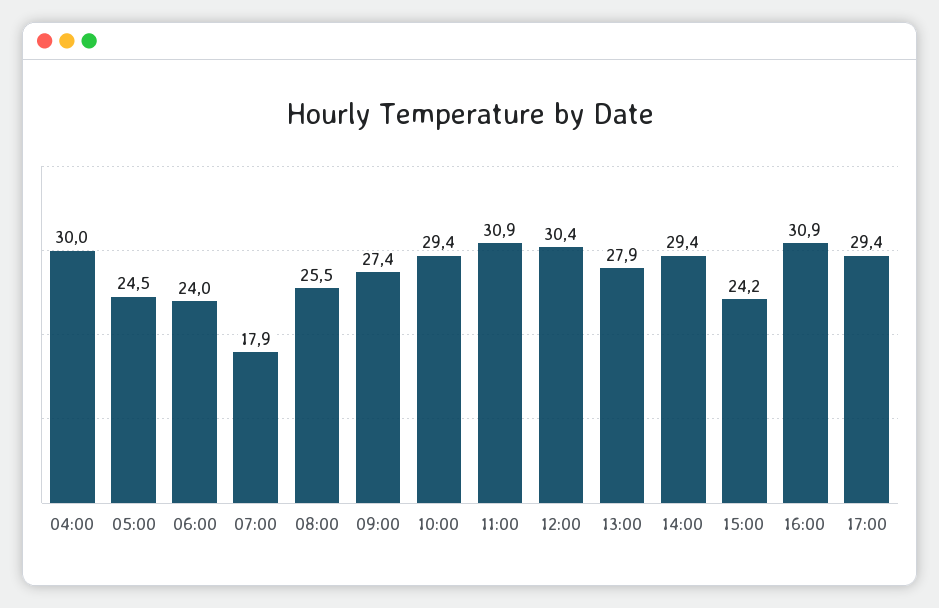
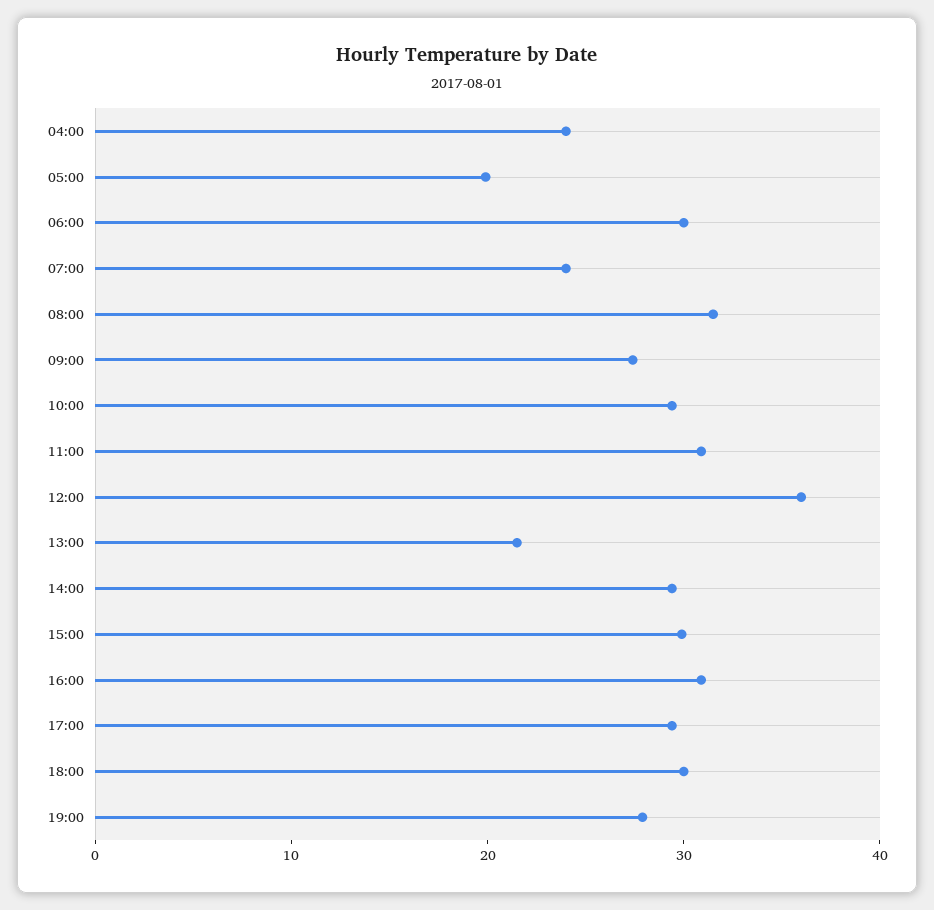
04:00: 30 -> 24
05:00: 24.5 -> 20
06:00: 24 -> 30
07:00: 17.9 -> 24
08:00: 25.5 -> 32
12:00: 30.4 -> 36
13:00: 27.9 -> 22
15:00: 24.2 -> 30
18:00: none -> 30
19:00: none -> 28

